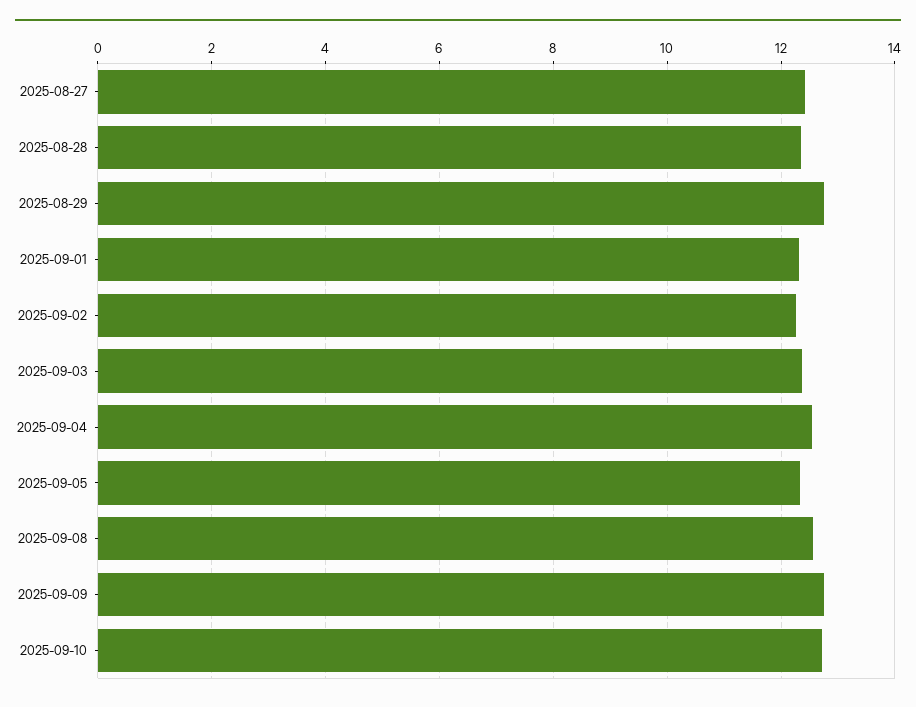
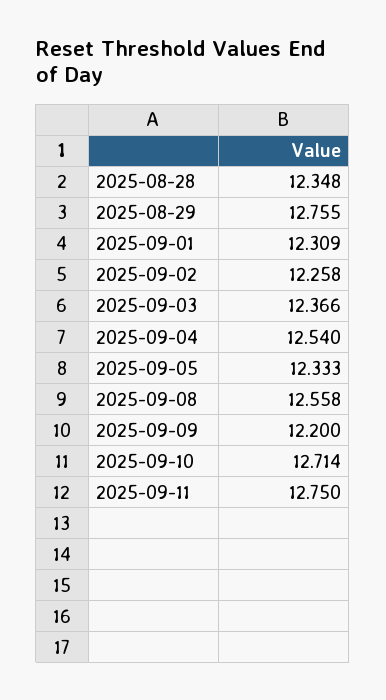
2025-08-27: 12.4 -> none
2025-09-09: 12.8 -> 12.2
2025-09-11: none -> 12.75

